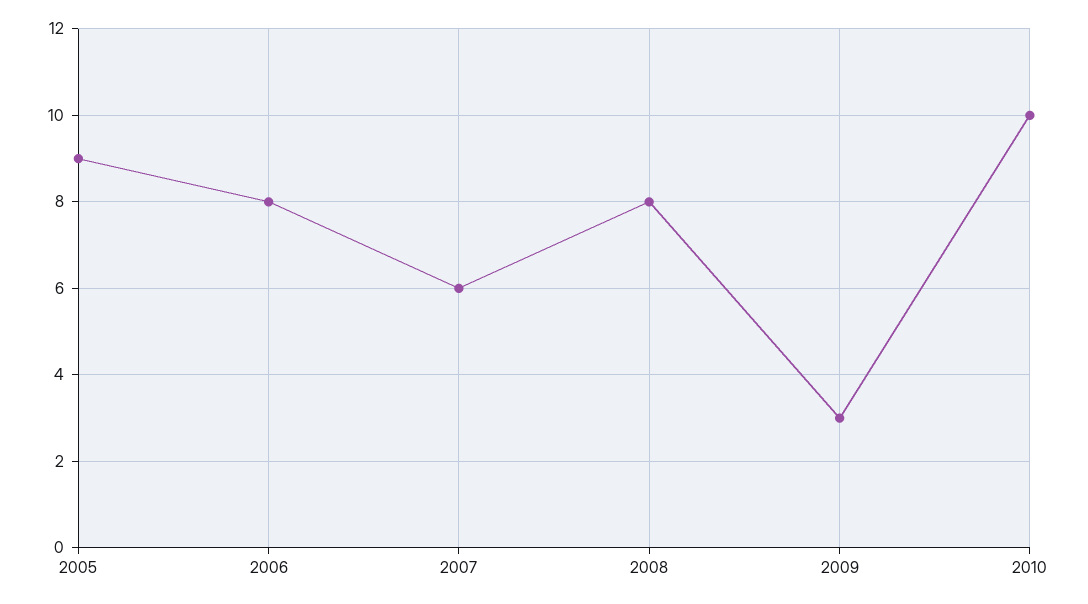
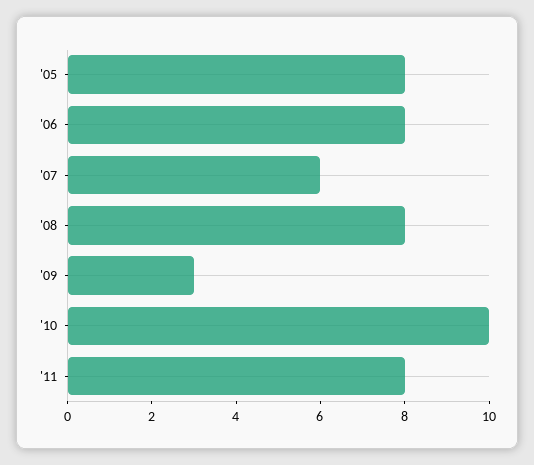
2005: 9 -> 8
'11: none -> 8

